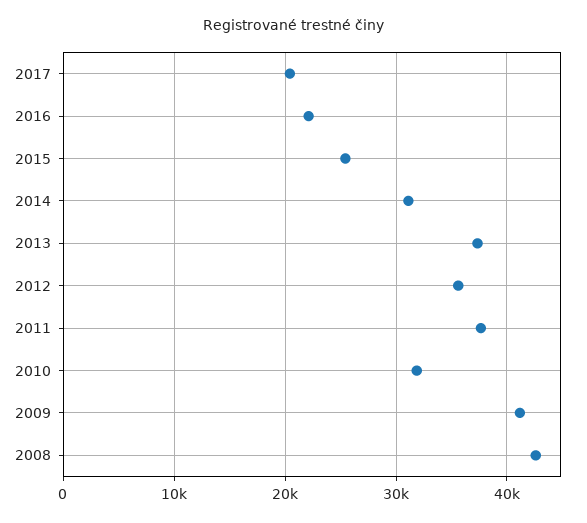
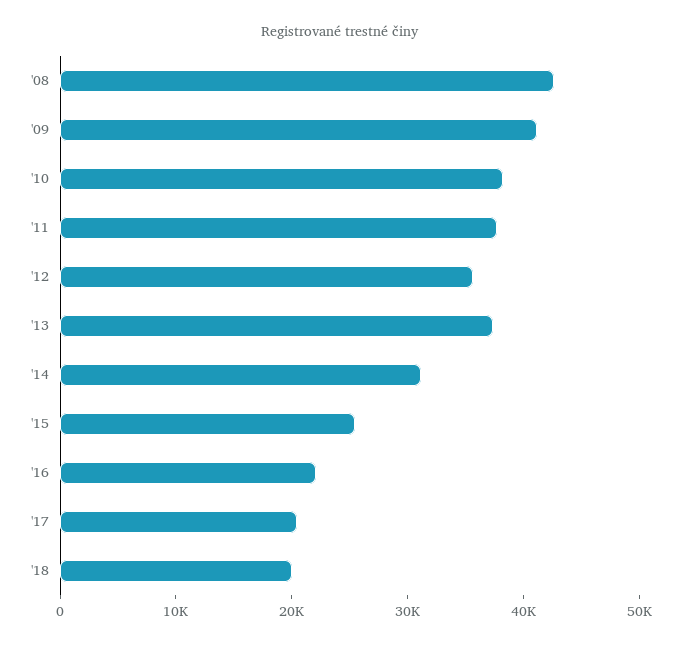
2010: 32000 -> 38000
'18: none -> 20000

